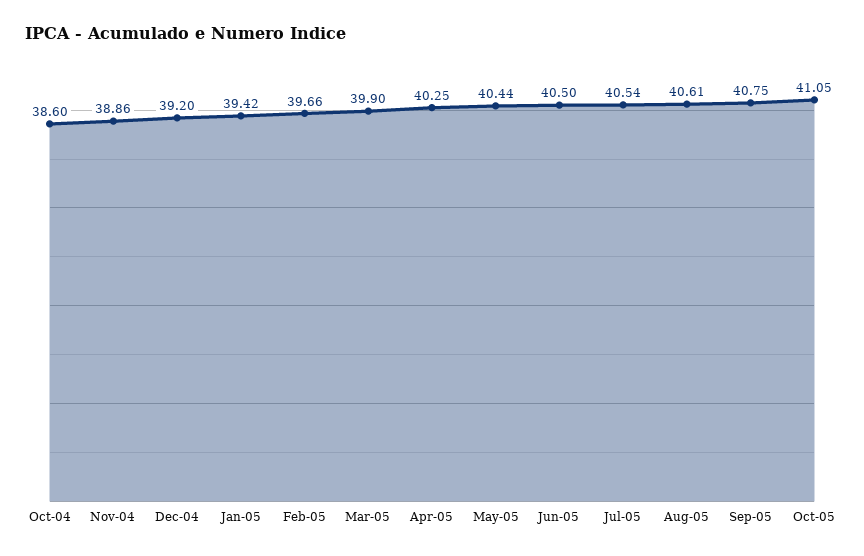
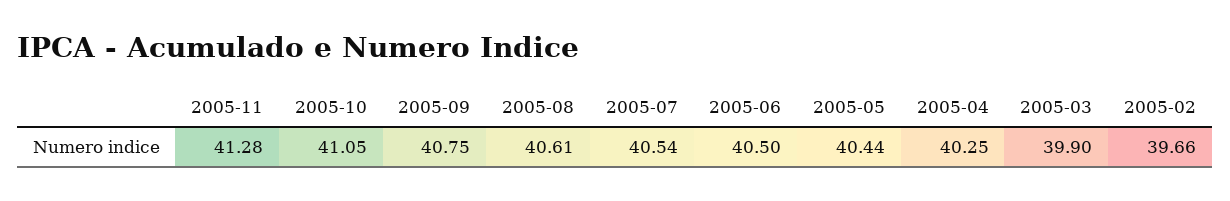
Oct-04: 38.6 -> none
Nov-04: 38.86 -> none
Dec-04: 39.2 -> none
Jan-05: 39.42 -> none
2005-11: none -> 41.28

